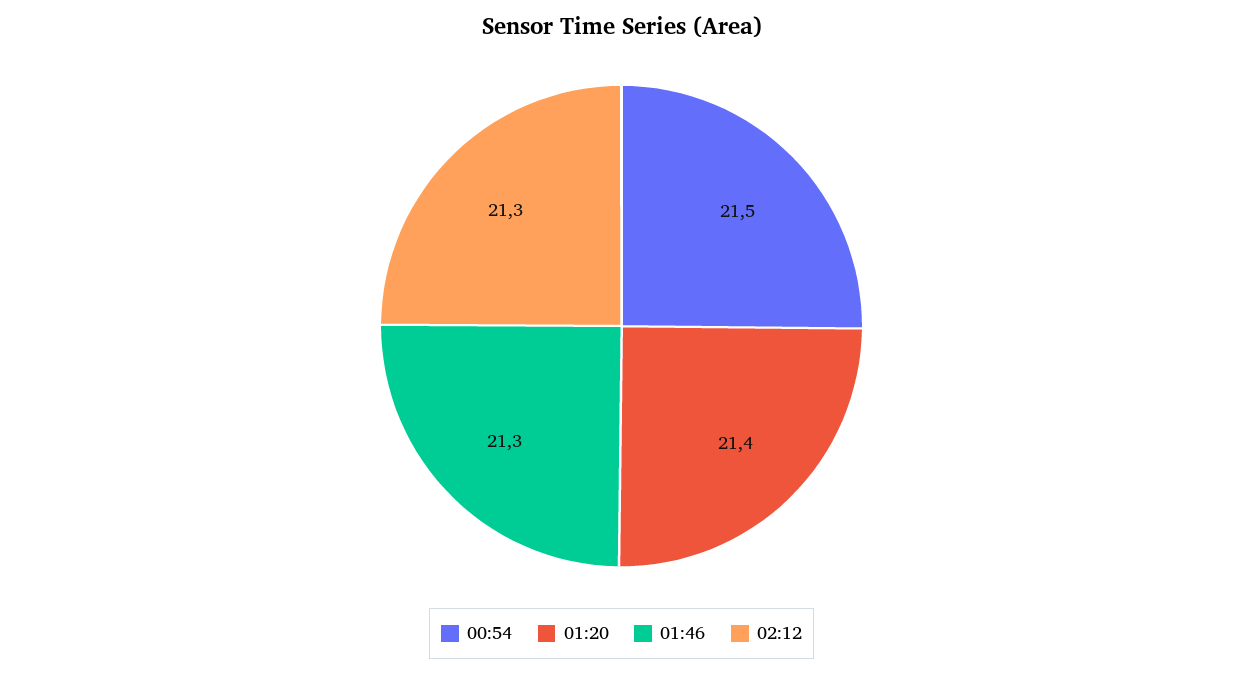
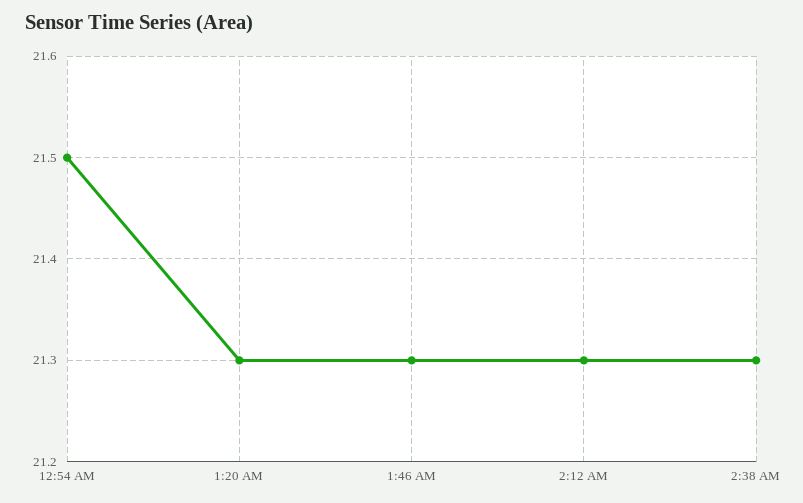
01:20: 21.4 -> 21.3
2:38 AM: none -> 21.3

